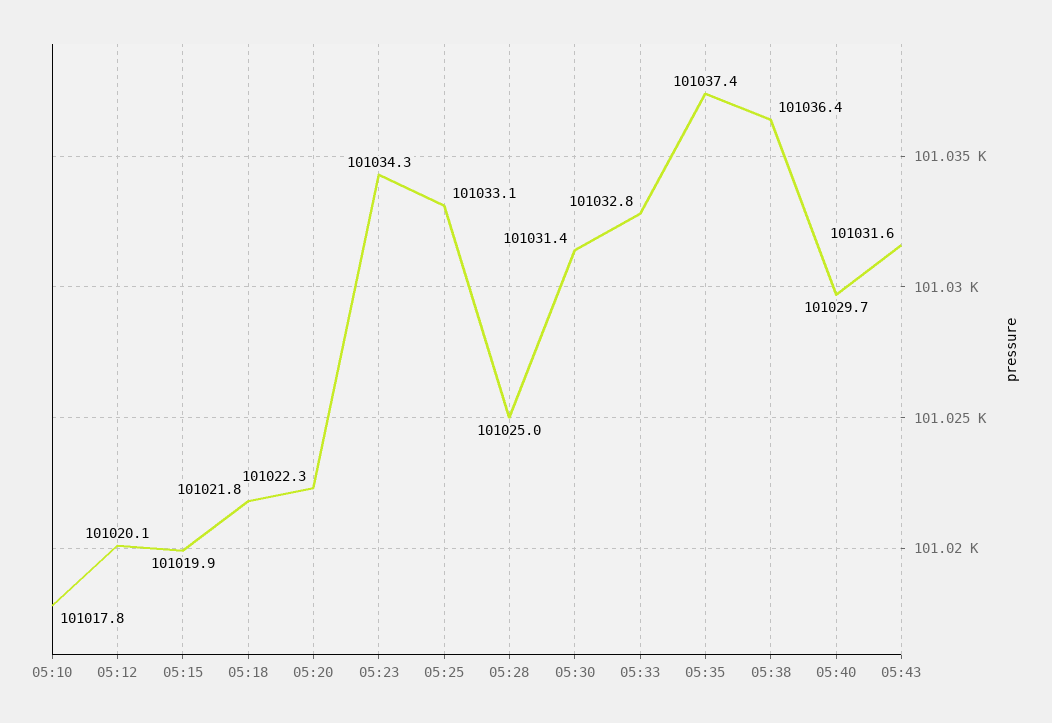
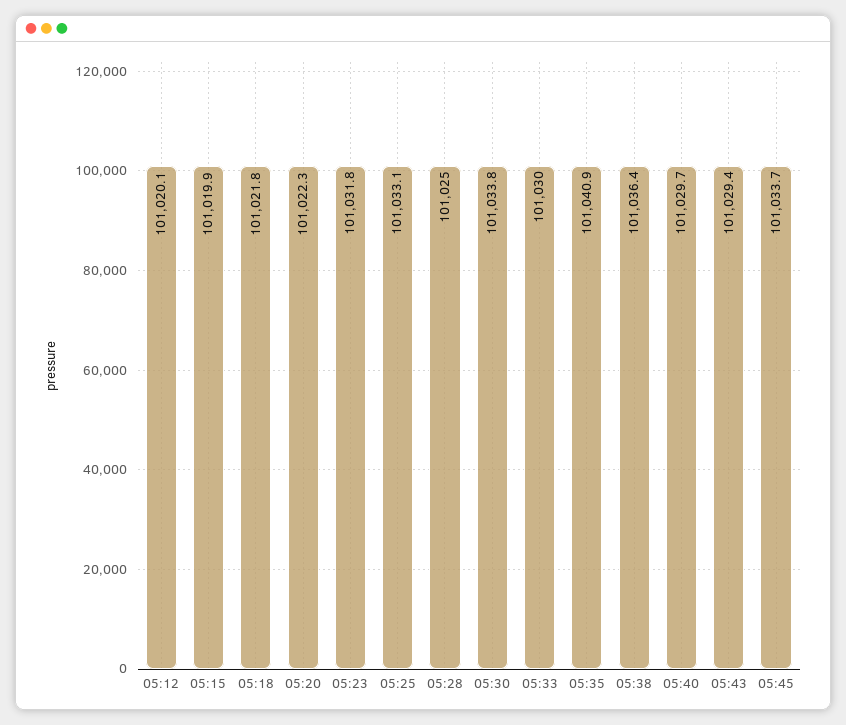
05:10: 101017.8 -> none
05:23: 101034.3 -> 101031.8
05:30: 101031.4 -> 101033.8
05:33: 101032.8 -> 101030
05:35: 101037.4 -> 101040.9
05:43: 101031.6 -> 101029.4
05:45: none -> 101033.7

